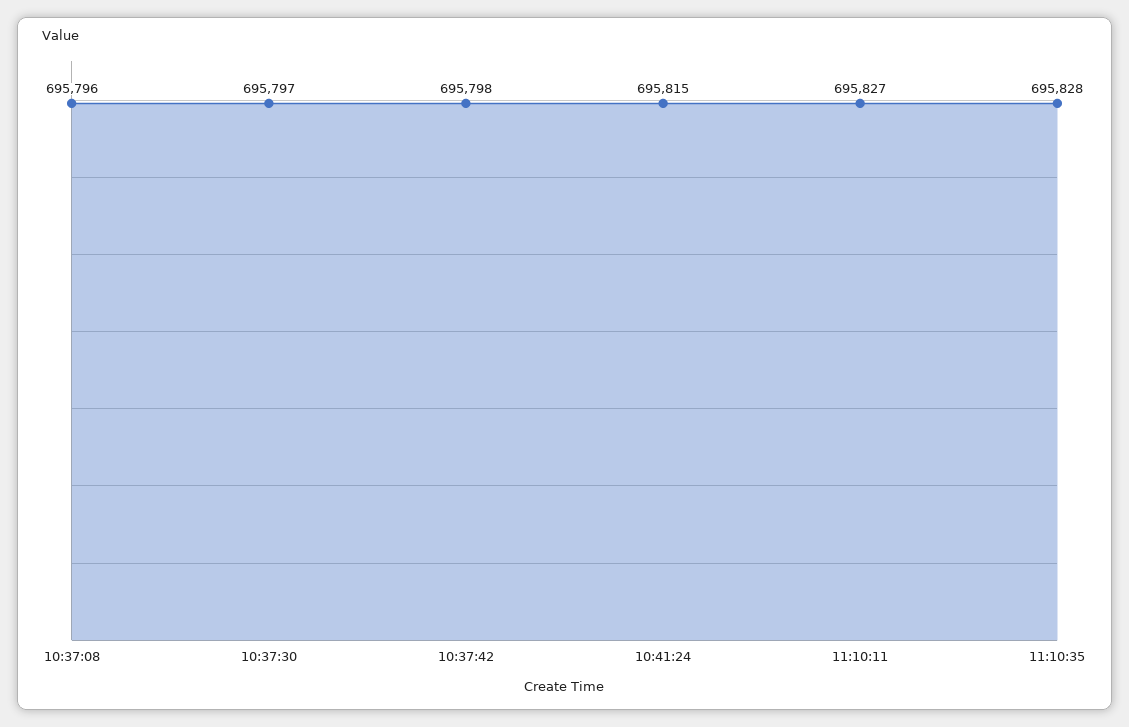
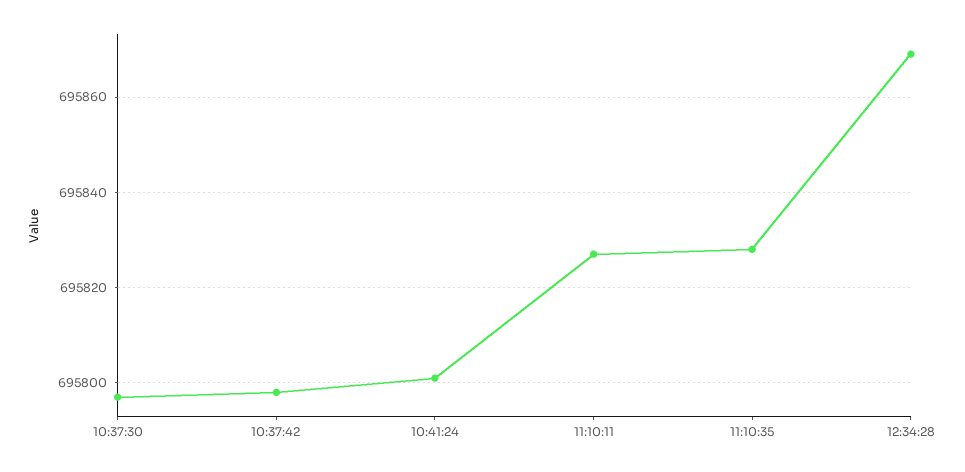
10:37:08: 695796 -> none
10:41:24: 695815 -> 695800
12:34:28: none -> 695870

